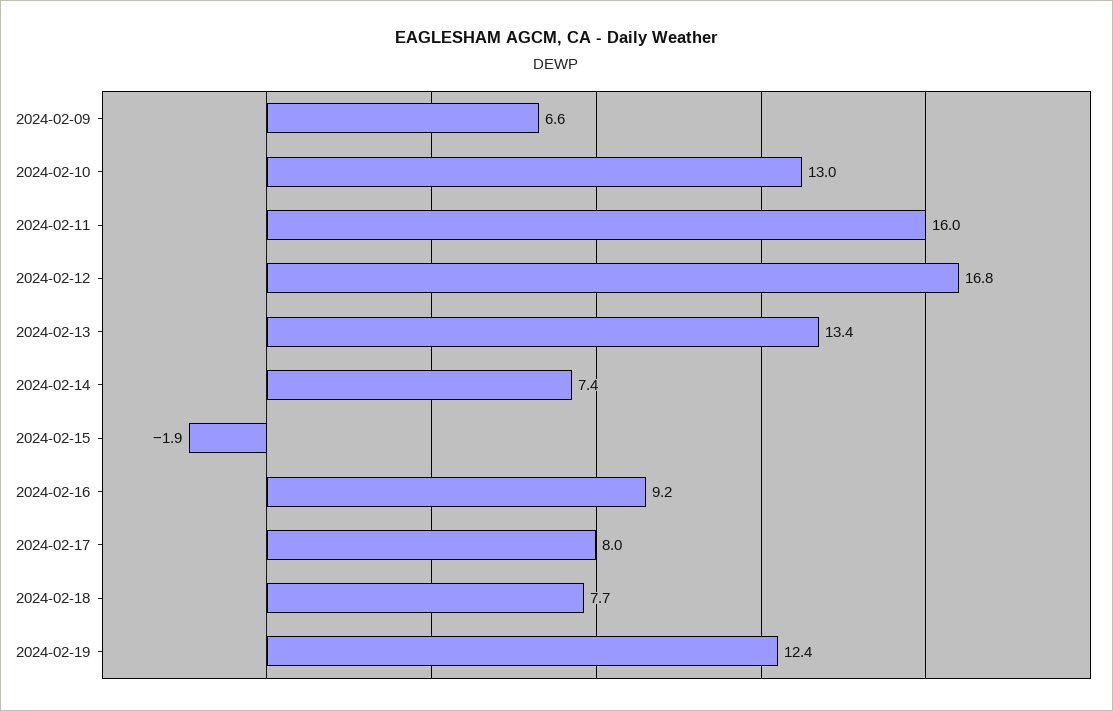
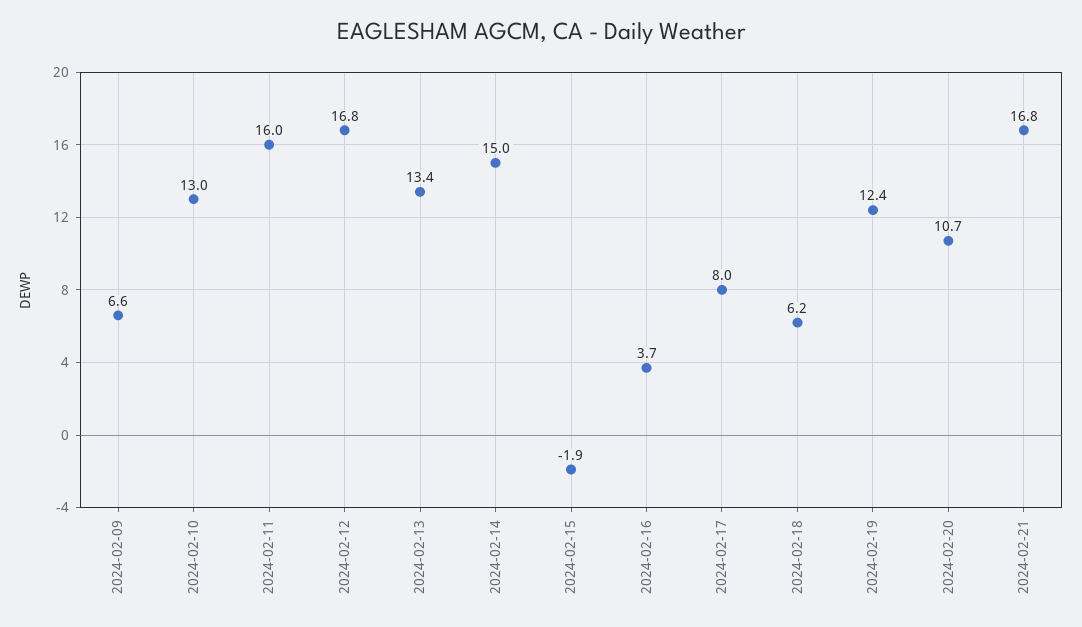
2024-02-14: 7.4 -> 15
2024-02-16: 9.2 -> 3.7
2024-02-18: 7.7 -> 6.2
2024-02-20: none -> 10.7
2024-02-21: none -> 16.8

